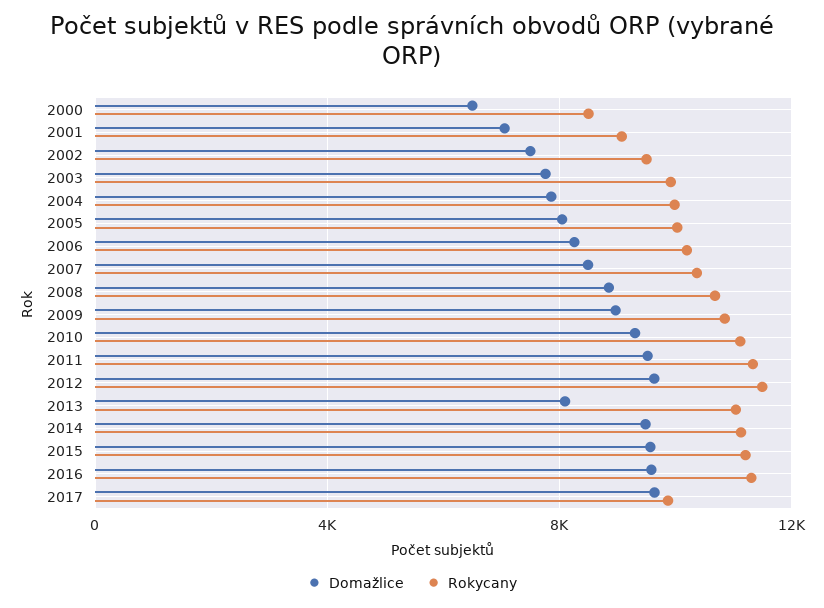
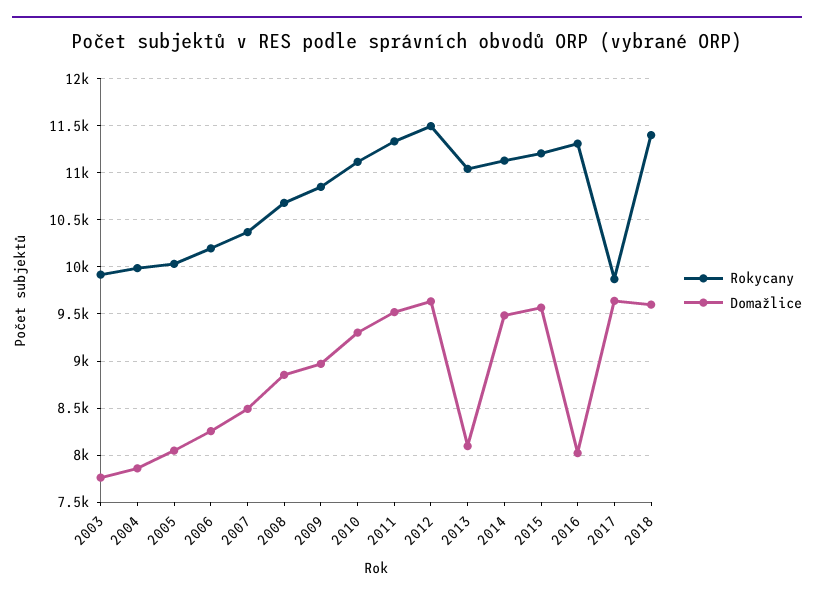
Domažlice, 2000: 6500 -> none
Rokycany, 2000: 8500 -> none
Domažlice, 2001: 7000 -> none
Rokycany, 2001: 9000 -> none
Domažlice, 2002: 7500 -> none
Rokycany, 2002: 9500 -> none
Domažlice, 2016: 9500 -> 8000
Rokycany, 2018: none -> 11400
Domažlice, 2018: none -> 9600

